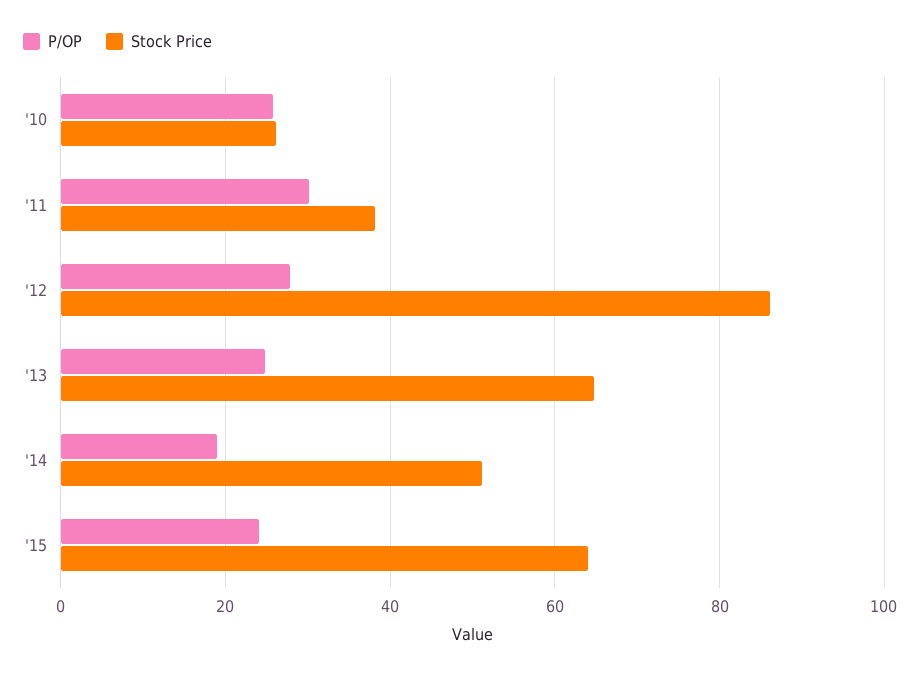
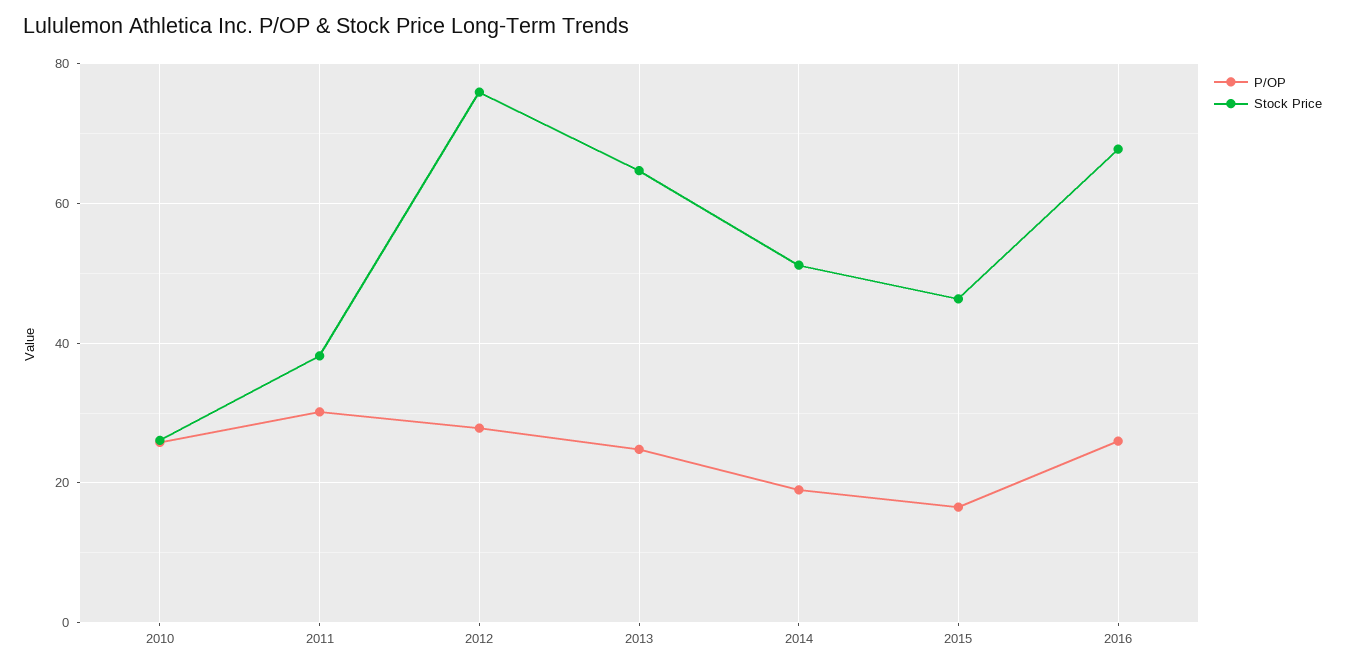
Stock Price, '12: 86 -> 76
P/OP, '15: 24 -> 16
Stock Price, '15: 64 -> 46
P/OP, 2016: none -> 26
Stock Price, 2016: none -> 68

